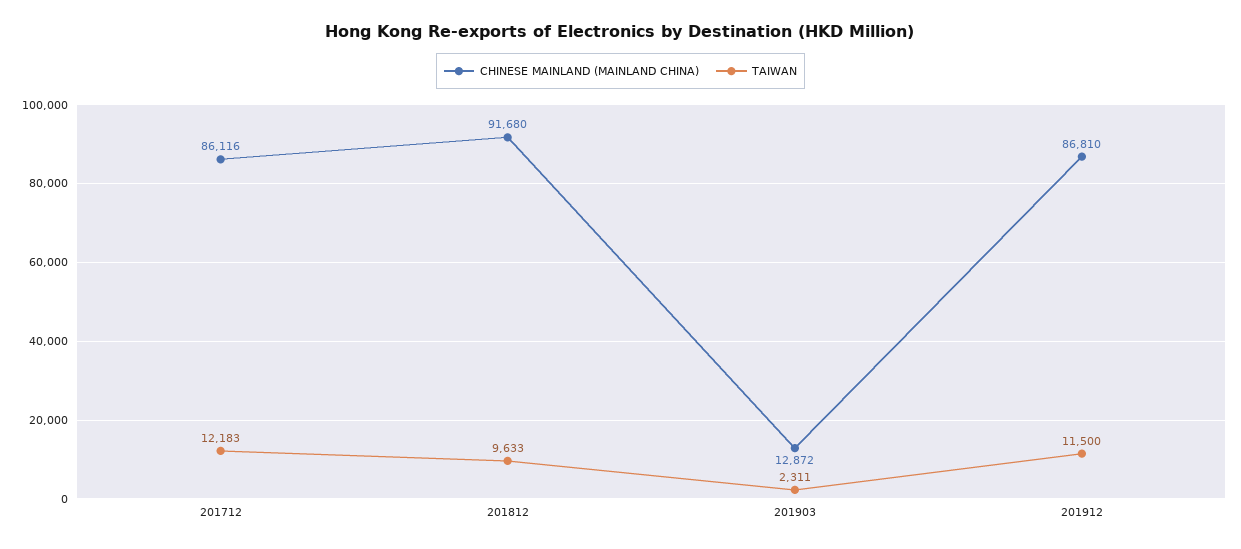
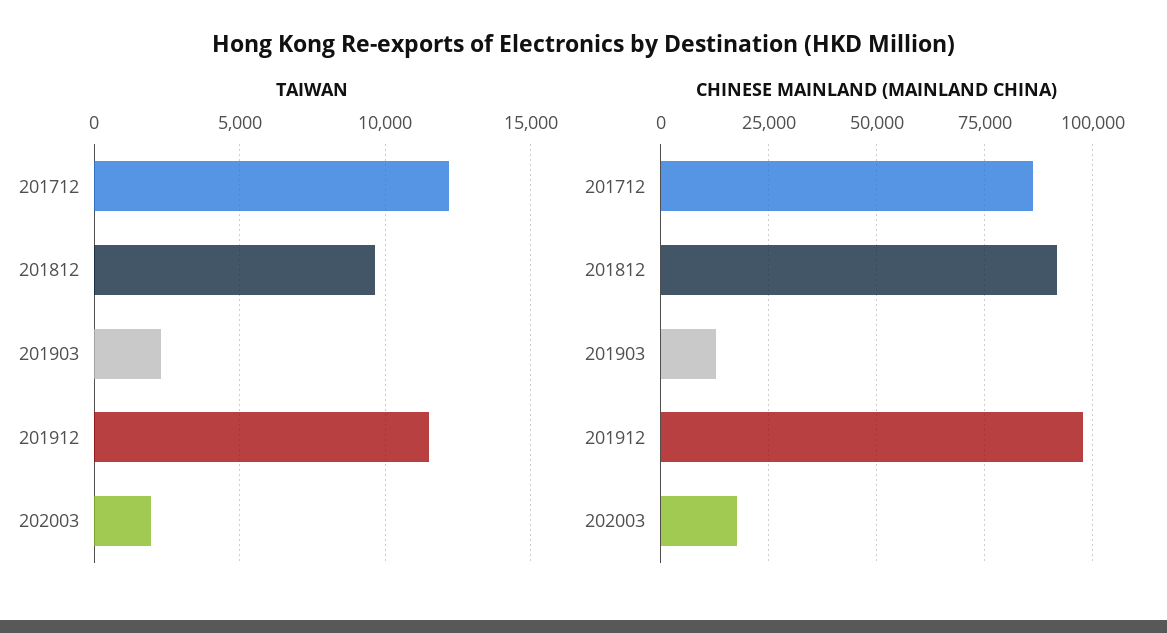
CHINESE MAINLAND (MAINLAND CHINA), 201912: 86810 -> 97500
TAIWAN, 202003: none -> 2000
CHINESE MAINLAND (MAINLAND CHINA), 202003: none -> 17500

